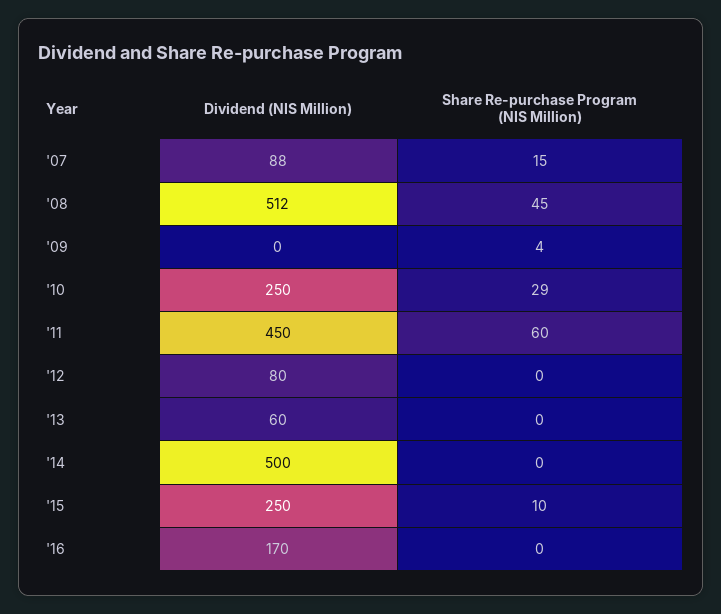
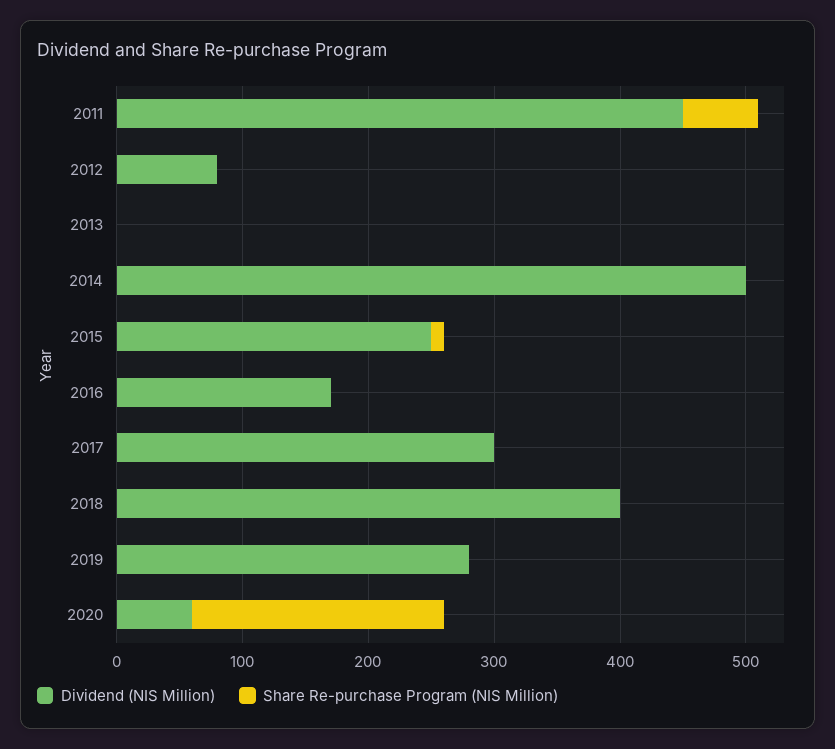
Dividend (NIS Million), '07: 88 -> none
Share Re-purchase Program (NIS Million), '07: 15 -> none
Dividend (NIS Million), '08: 512 -> none
Share Re-purchase Program (NIS Million), '08: 45 -> none
Dividend (NIS Million), '09: 0 -> none
Share Re-purchase Program (NIS Million), '09: 4 -> none
Dividend (NIS Million), '10: 250 -> none
Share Re-purchase Program (NIS Million), '10: 29 -> none
Dividend (NIS Million), '13: 60 -> 0
Dividend (NIS Million), 2017: none -> 300
Share Re-purchase Program (NIS Million), 2017: none -> 0
Dividend (NIS Million), 2018: none -> 400
Share Re-purchase Program (NIS Million), 2018: none -> 0
Dividend (NIS Million), 2019: none -> 280
Share Re-purchase Program (NIS Million), 2019: none -> 0
Dividend (NIS Million), 2020: none -> 60
Share Re-purchase Program (NIS Million), 2020: none -> 200

